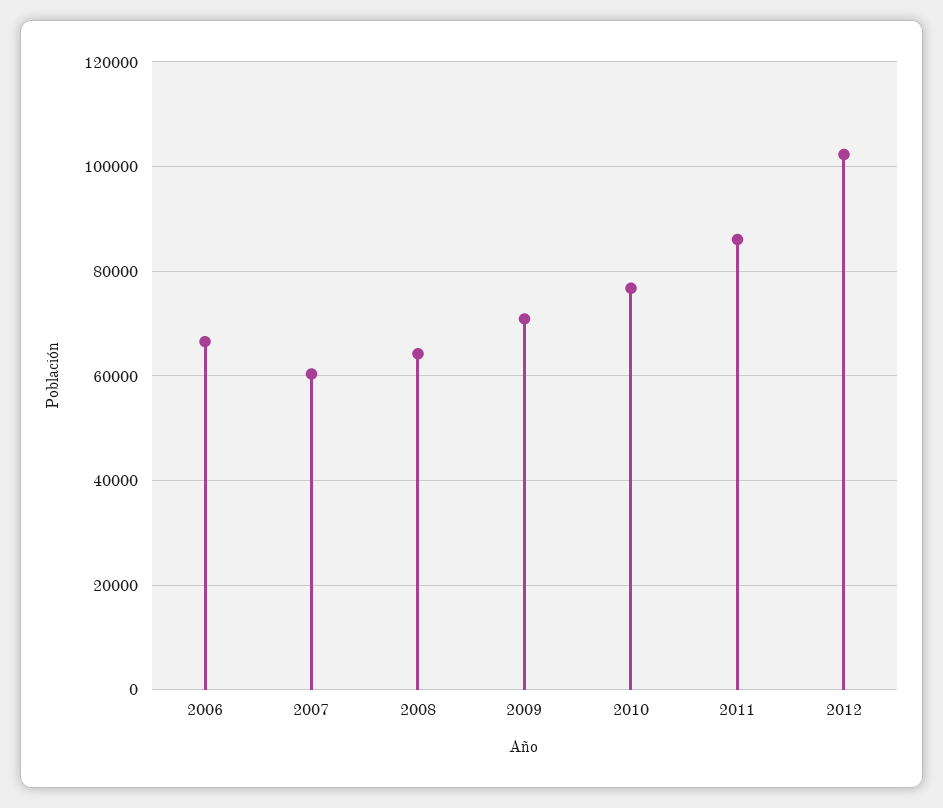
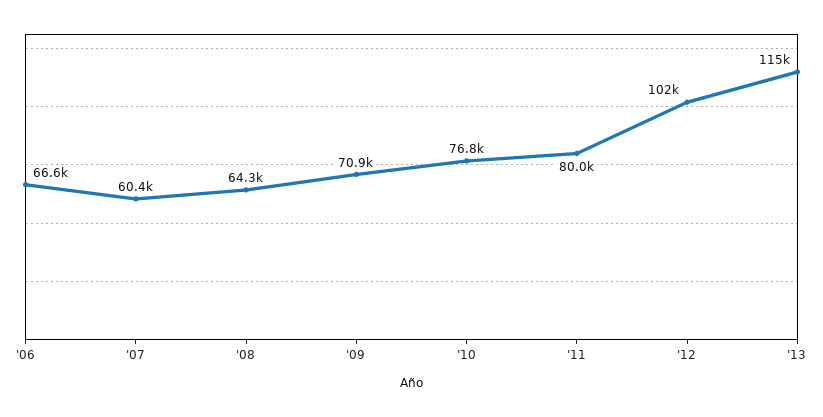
2011: 86000 -> 80000
'13: none -> 115000

